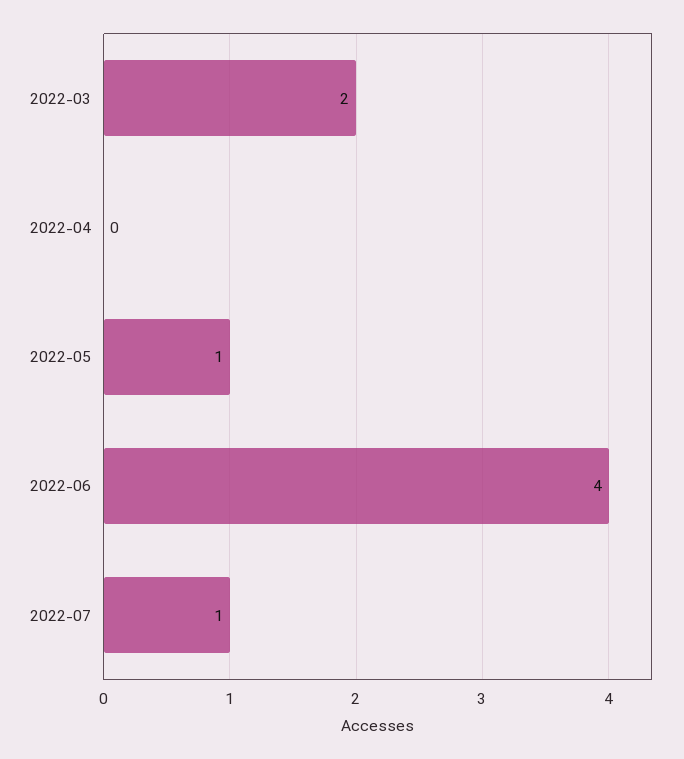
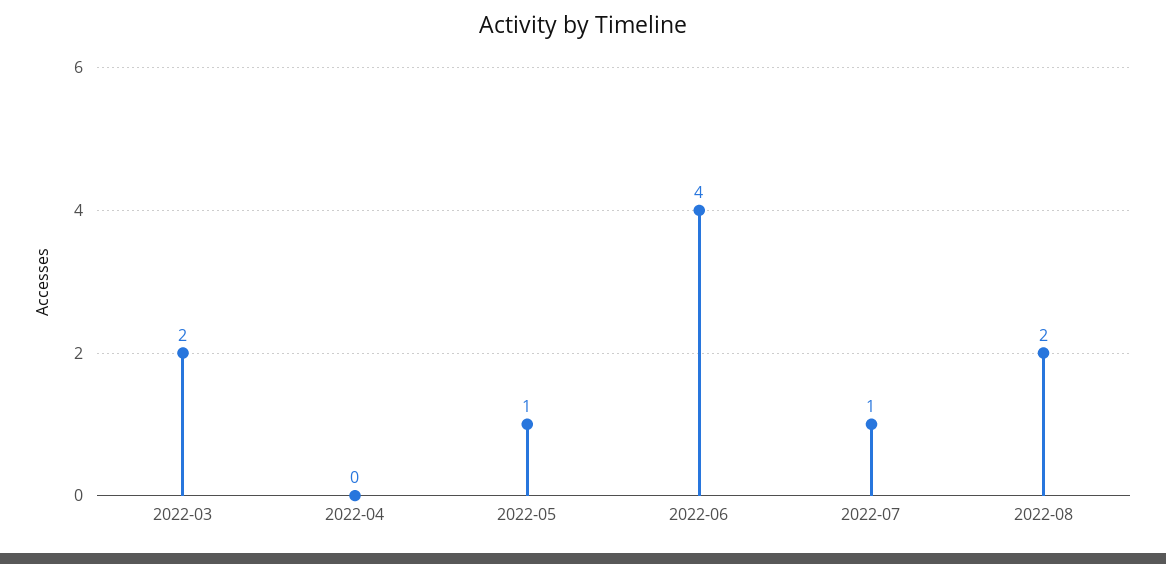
2022-08: none -> 2

